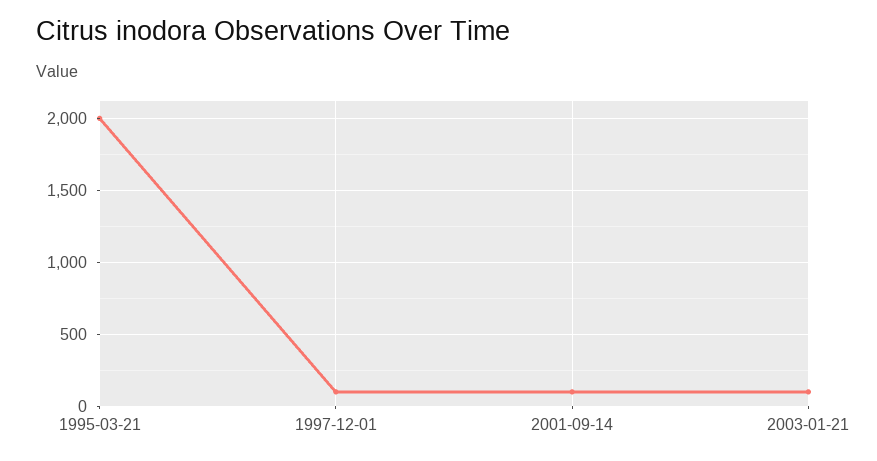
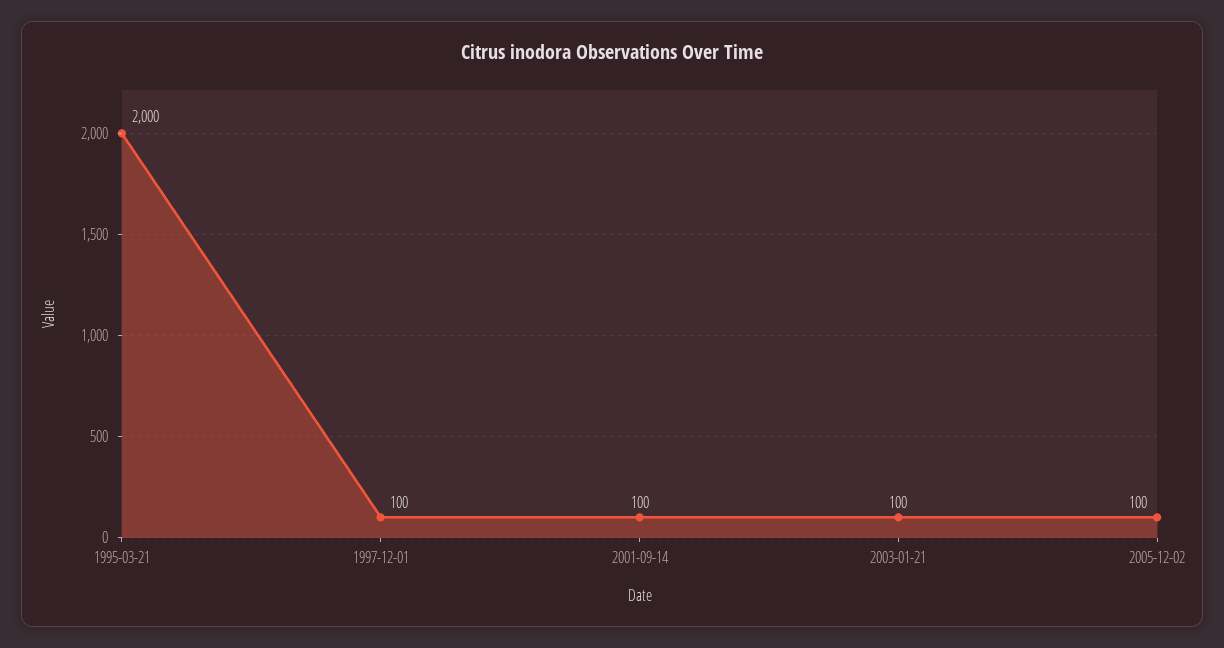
2005-12-02: none -> 100

